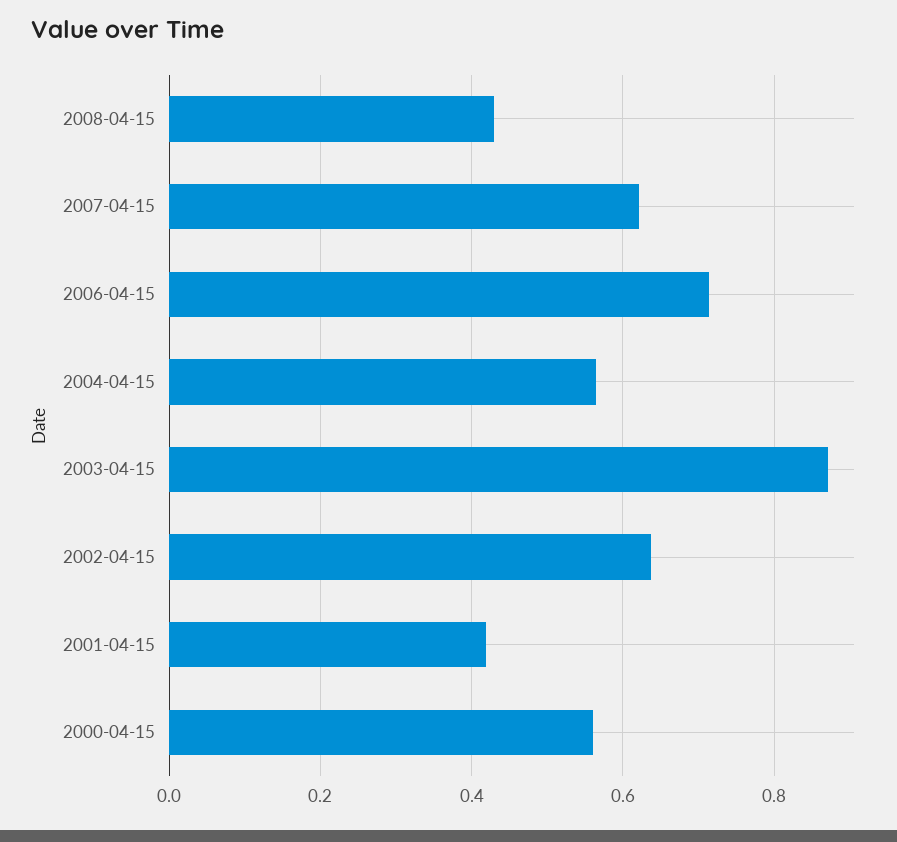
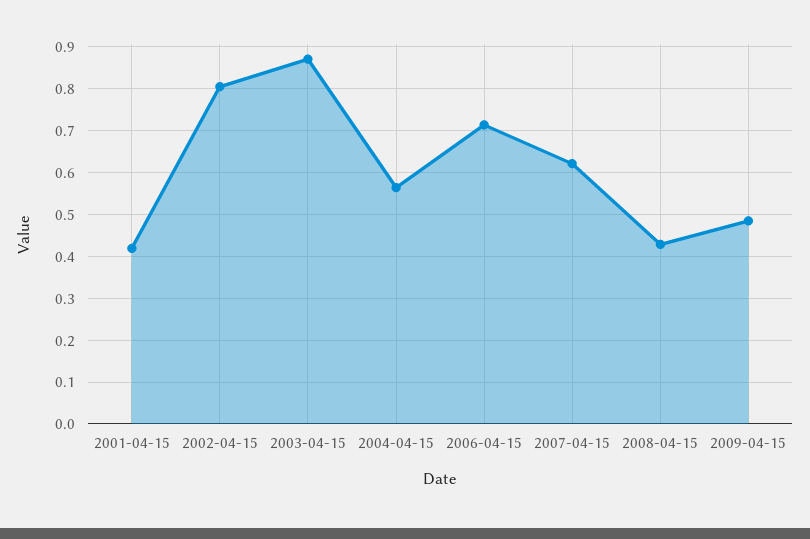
2002-04-15: 0.64 -> 0.8
2000-04-15: 0.56 -> none
2009-04-15: none -> 0.48

